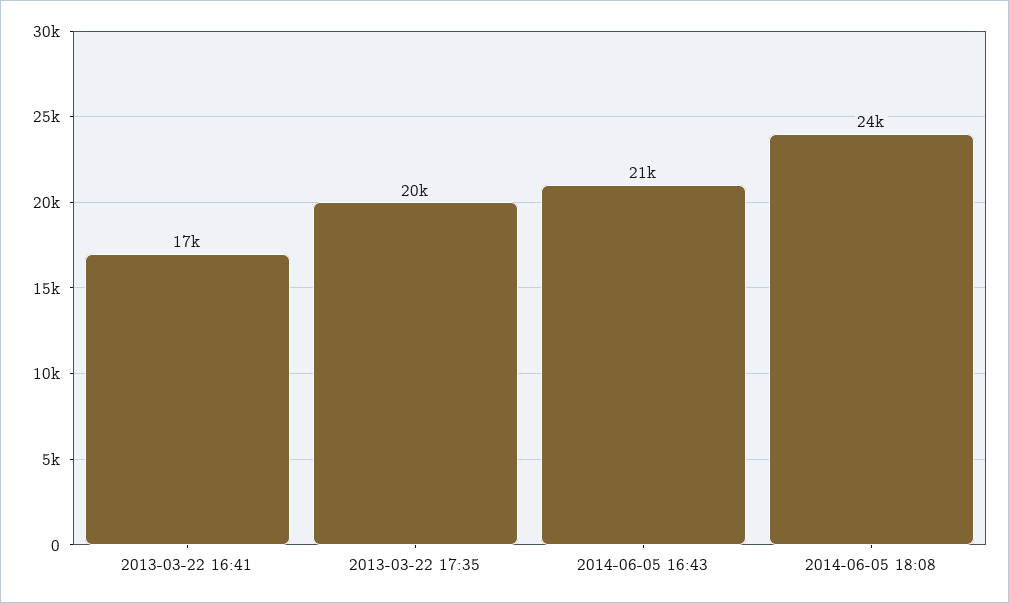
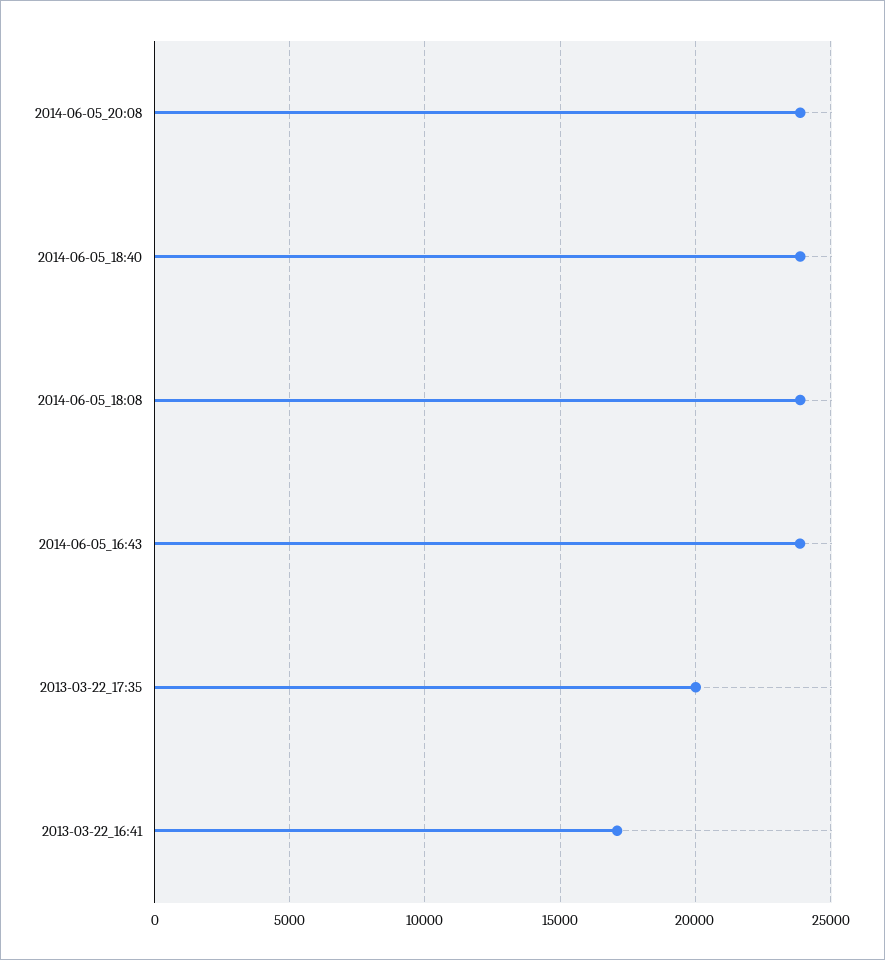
2014-06-05 16:43: 21000 -> 24000
2014-06-05_20:08: none -> 24000
2014-06-05_18:40: none -> 24000

